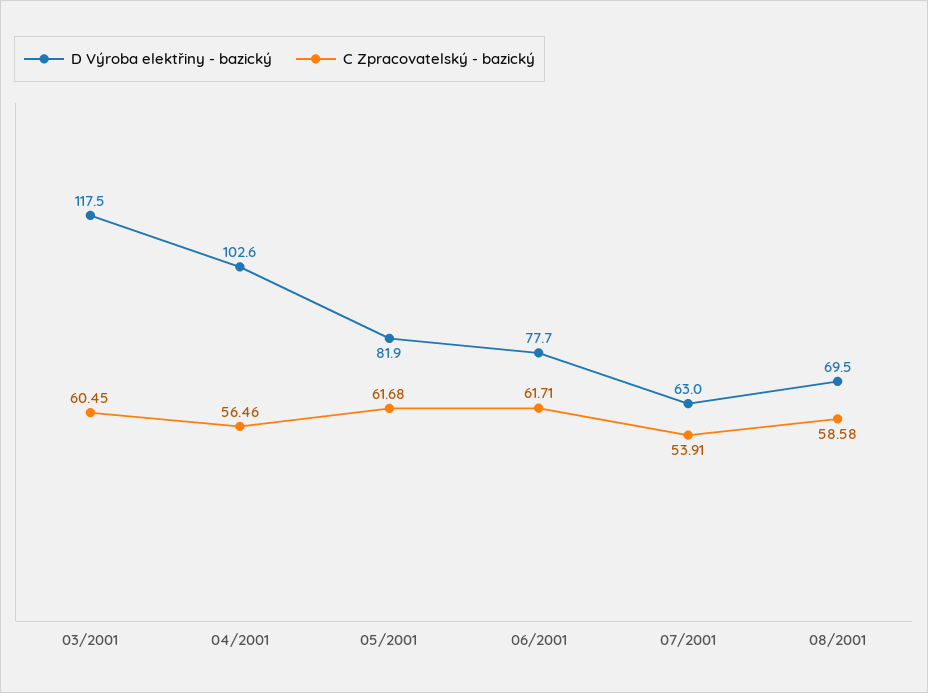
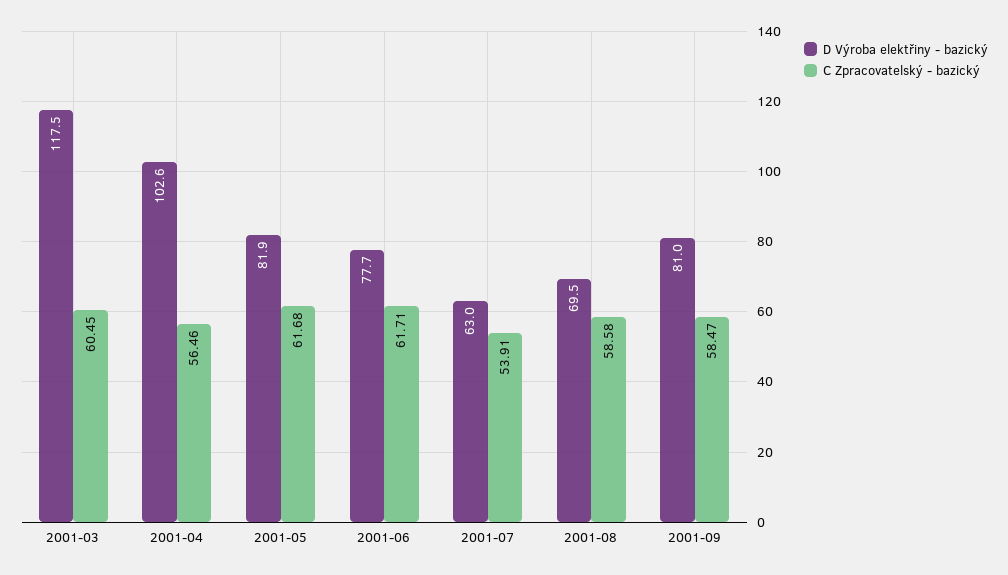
D Výroba elektřiny - bazický, 2001-09: none -> 81
C Zpracovatelský - bazický, 2001-09: none -> 58.47

